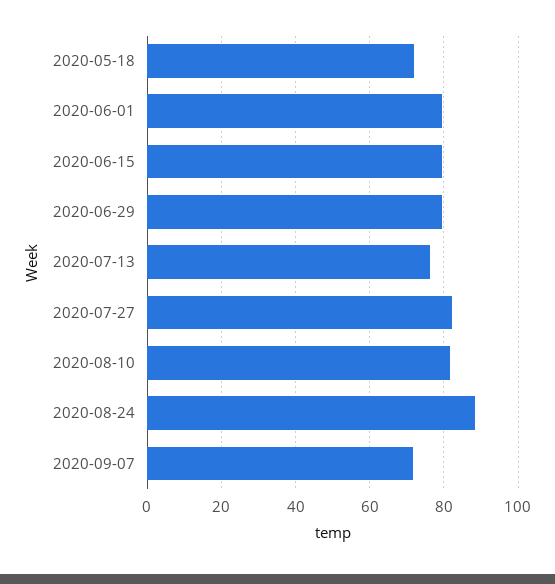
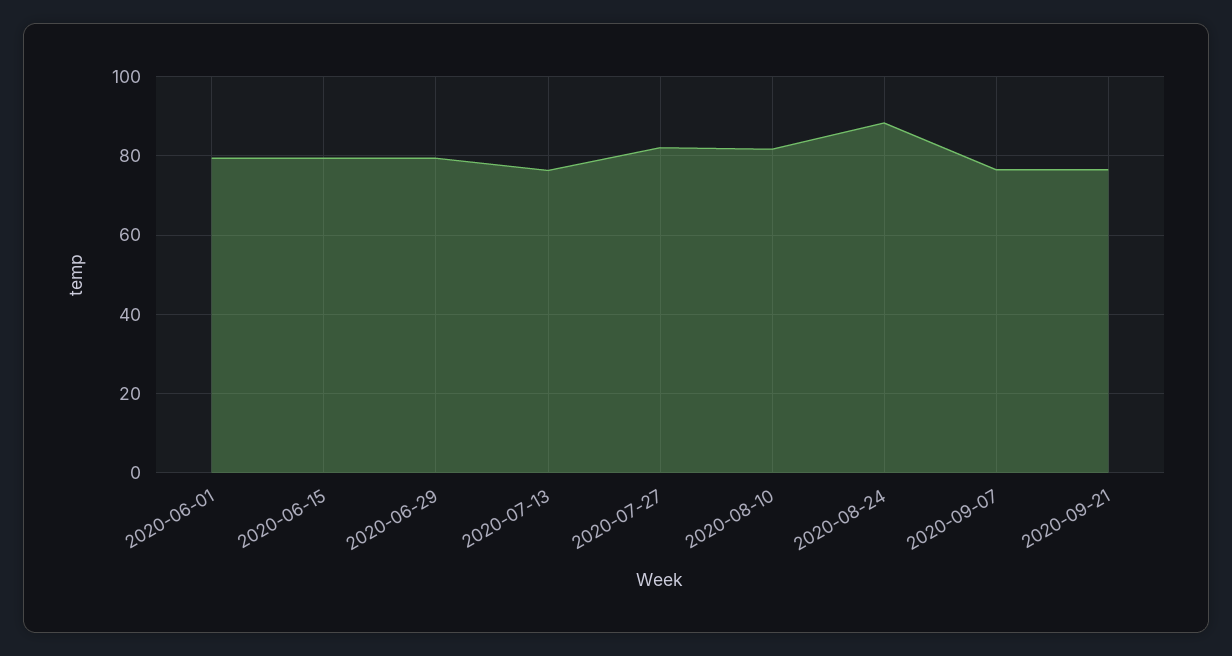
2020-05-18: 72 -> none
2020-09-07: 72 -> 76
2020-09-21: none -> 76

